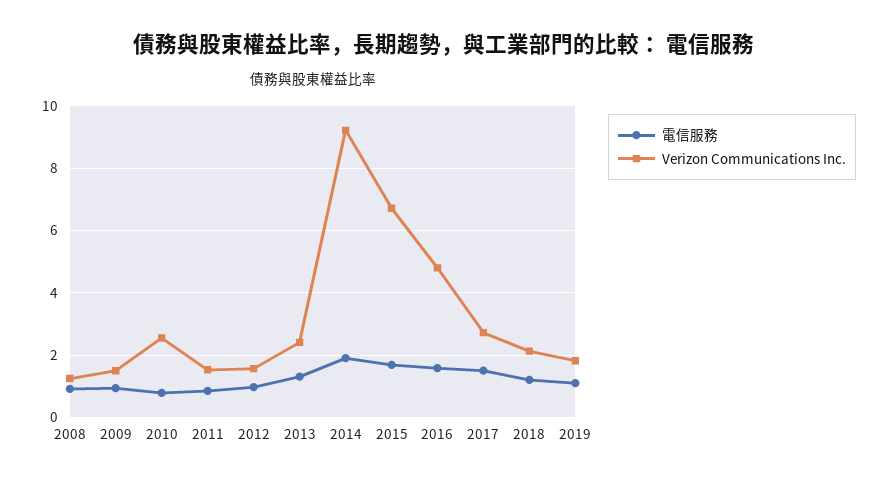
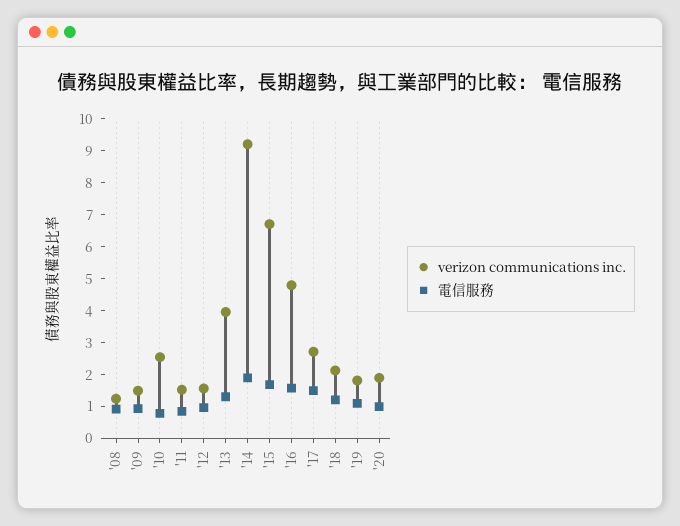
Verizon Communications Inc., 2013: 2.4 -> 4
Verizon Communications Inc., '20: none -> 2
電信服務, '20: none -> 1

